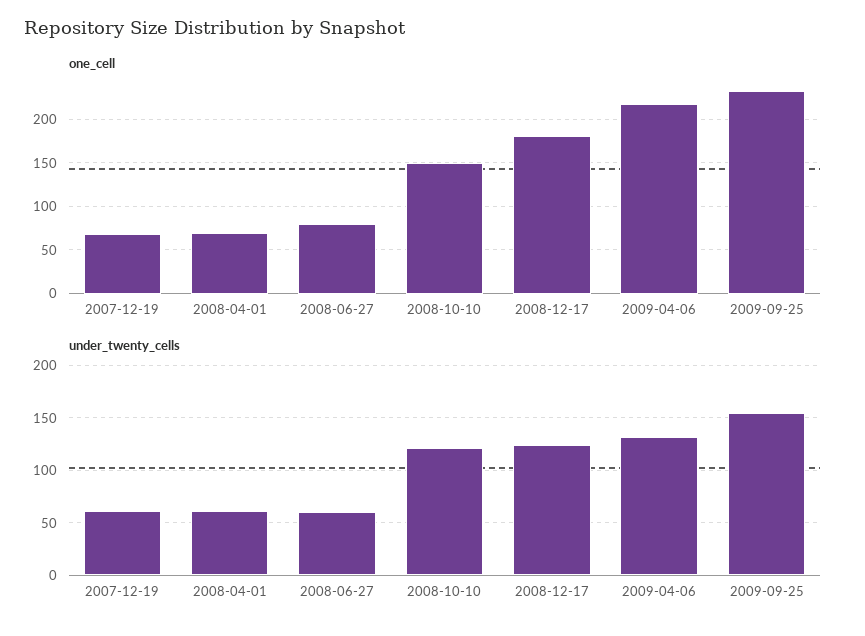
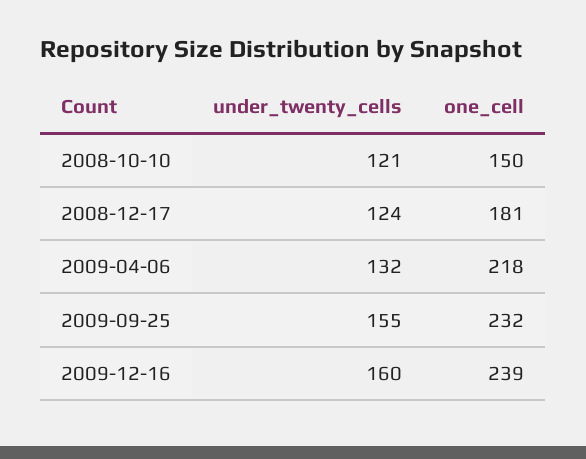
one_cell, 2007-12-19: 70 -> none
one_cell, 2008-04-01: 70 -> none
one_cell, 2008-06-27: 80 -> none
under_twenty_cells, 2007-12-19: 60 -> none
under_twenty_cells, 2008-04-01: 60 -> none
under_twenty_cells, 2008-06-27: 60 -> none
under_twenty_cells, 2009-12-16: none -> 160
one_cell, 2009-12-16: none -> 239

